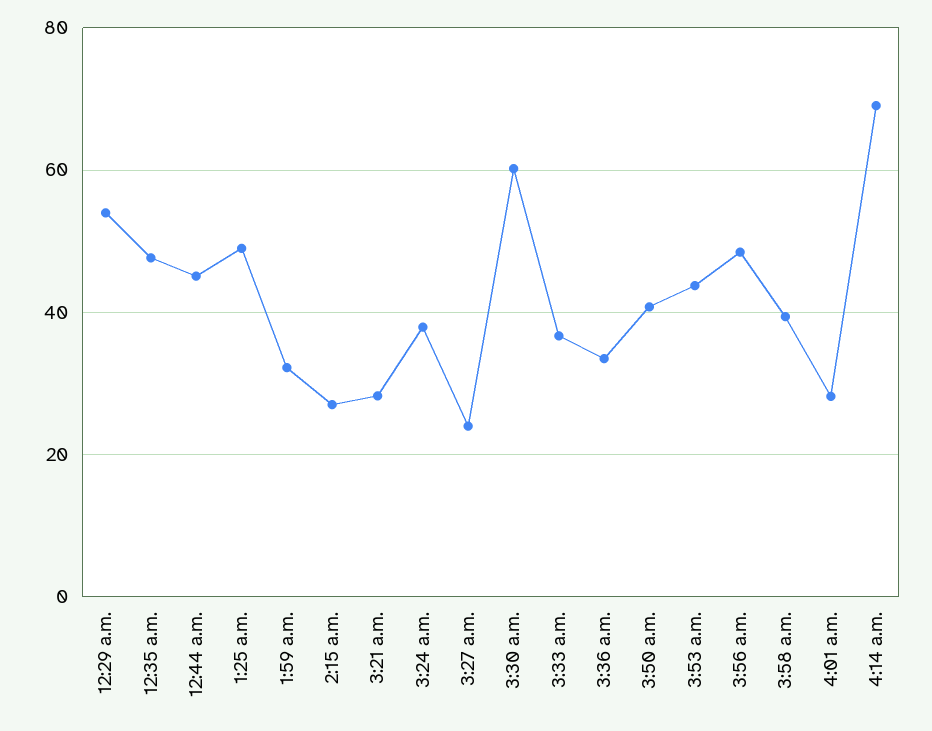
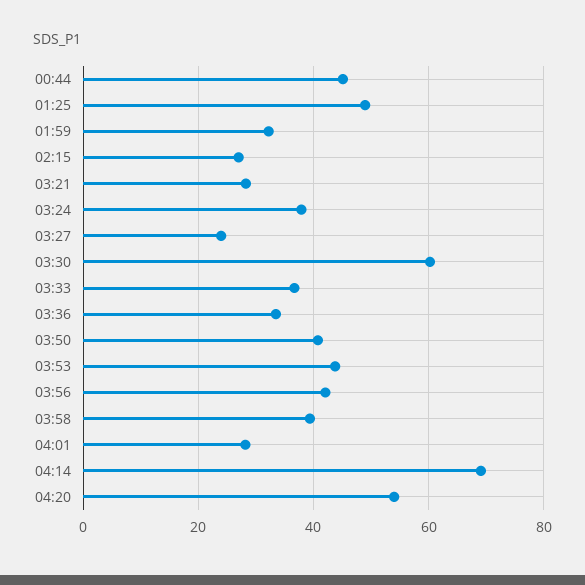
12:29 a.m.: 54 -> none
12:35 a.m.: 48 -> none
3:56 a.m.: 48 -> 42
04:20: none -> 54

